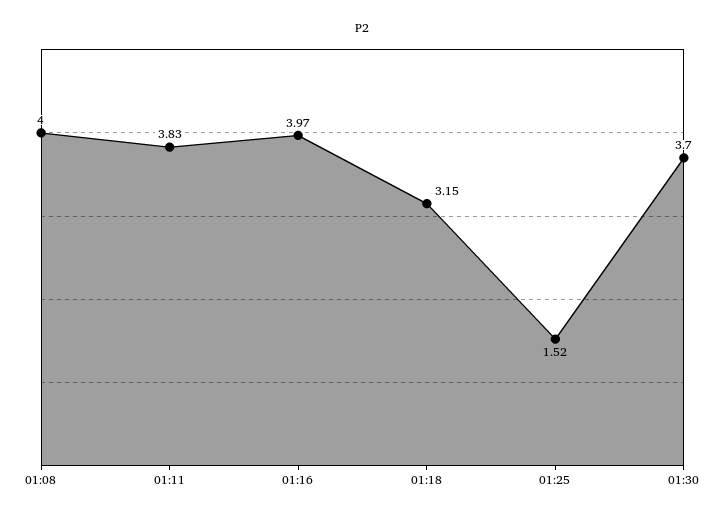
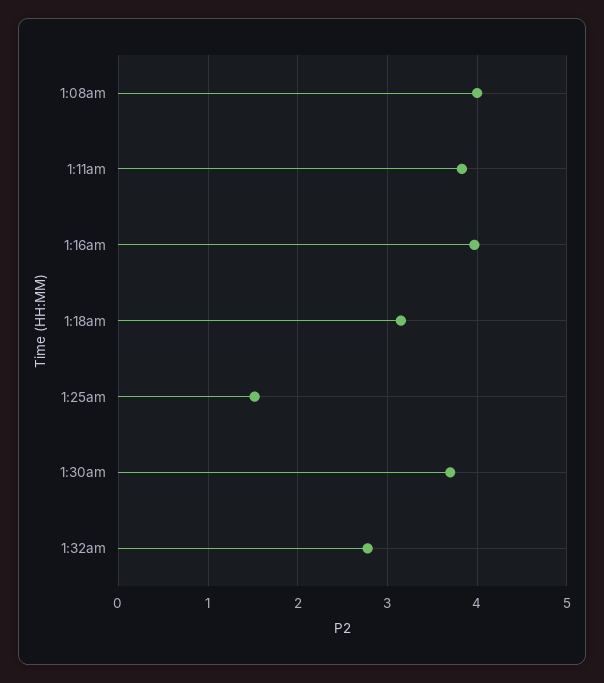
1:32am: none -> 2.8

